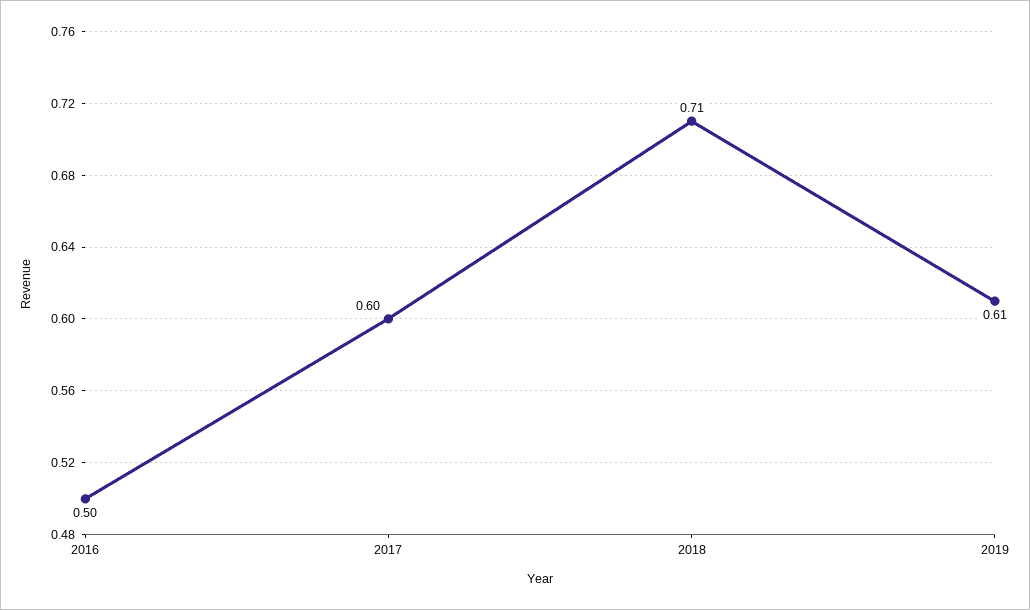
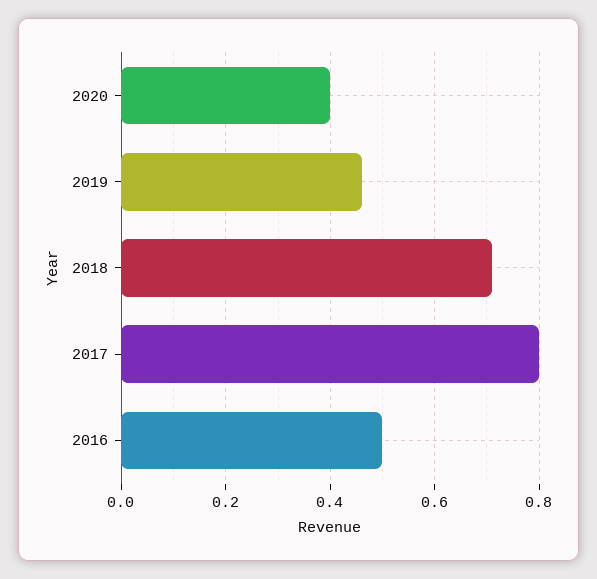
2017: 0.6 -> 0.8
2019: 0.61 -> 0.45
2020: none -> 0.4

